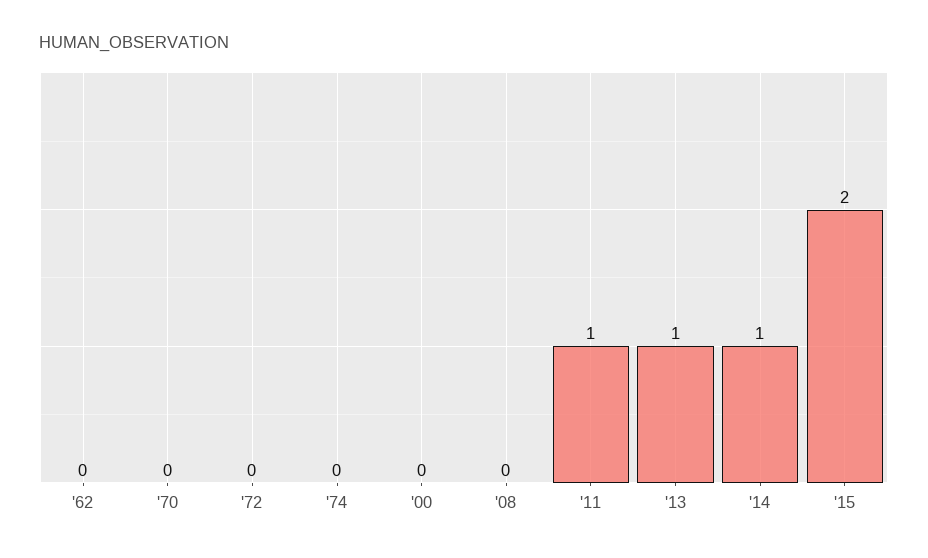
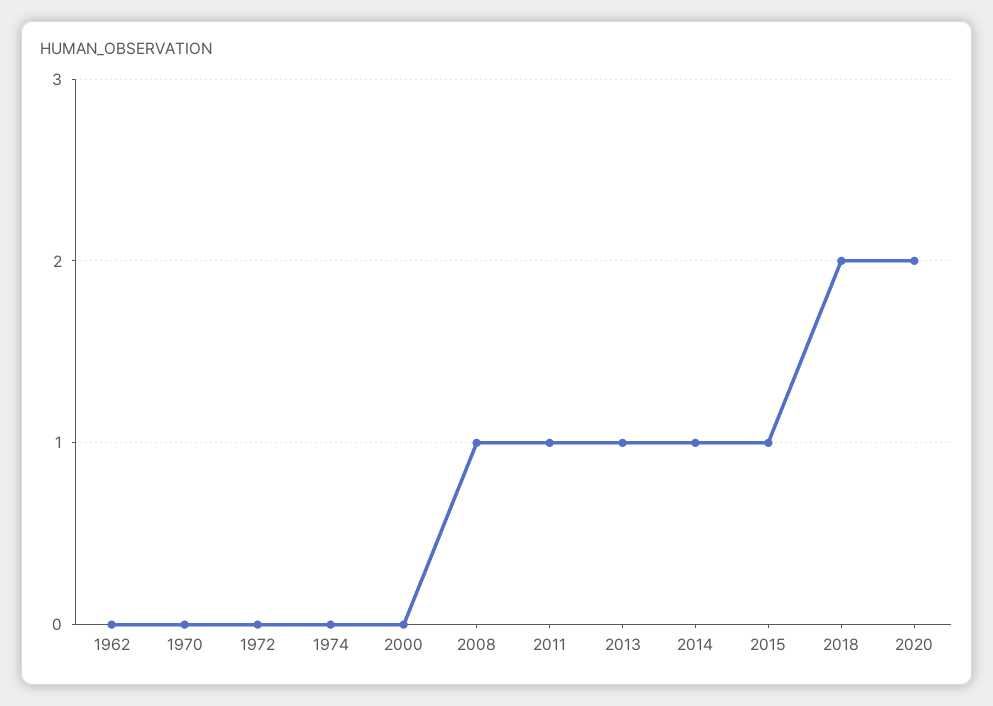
'08: 0 -> 1
'15: 2 -> 1
2018: none -> 2
2020: none -> 2

